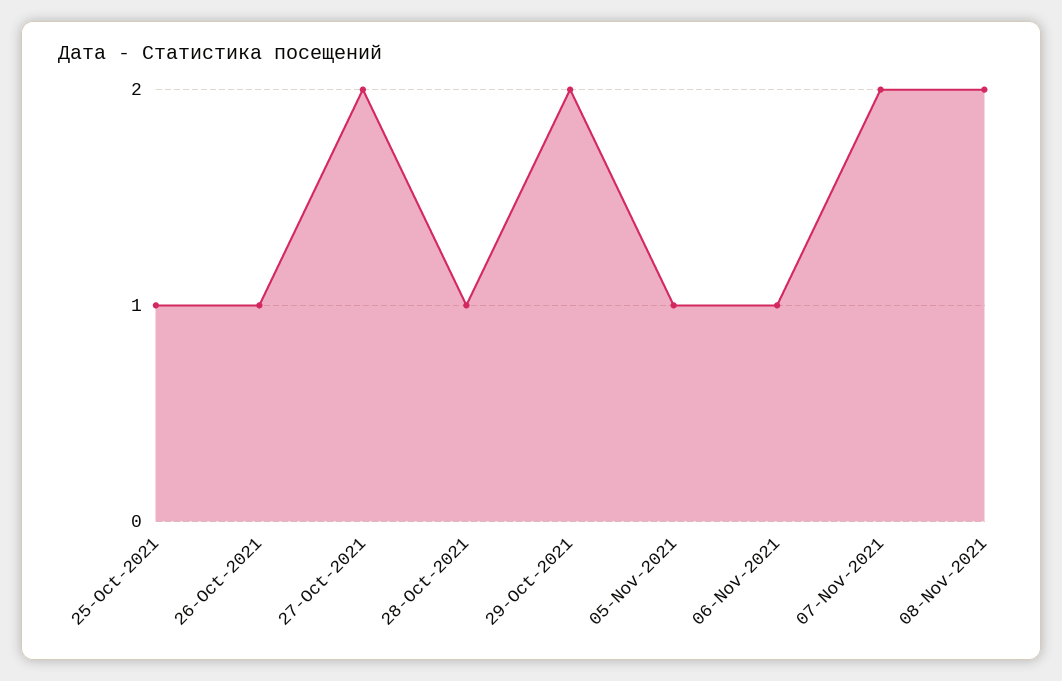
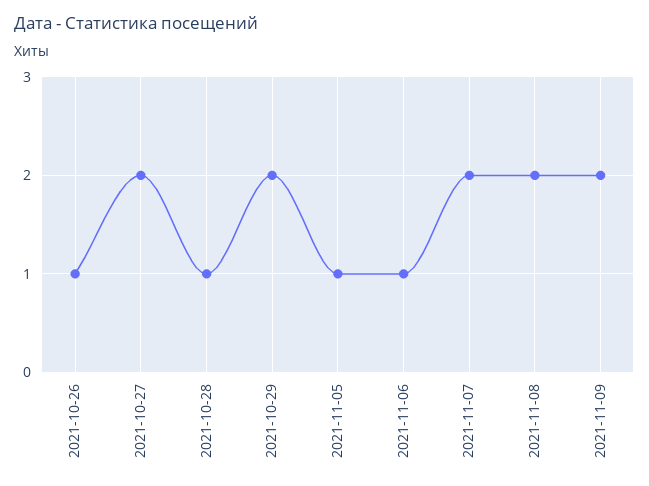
25-Oct-2021: 1 -> none
2021-11-09: none -> 2

